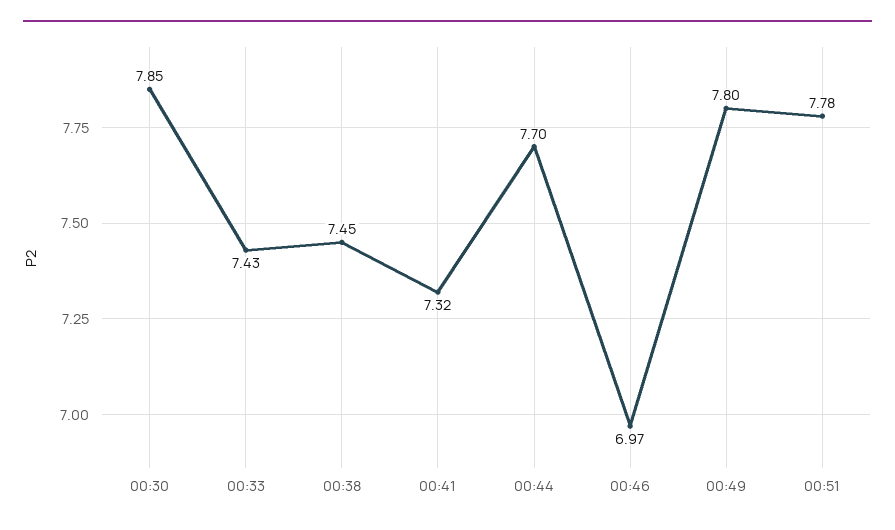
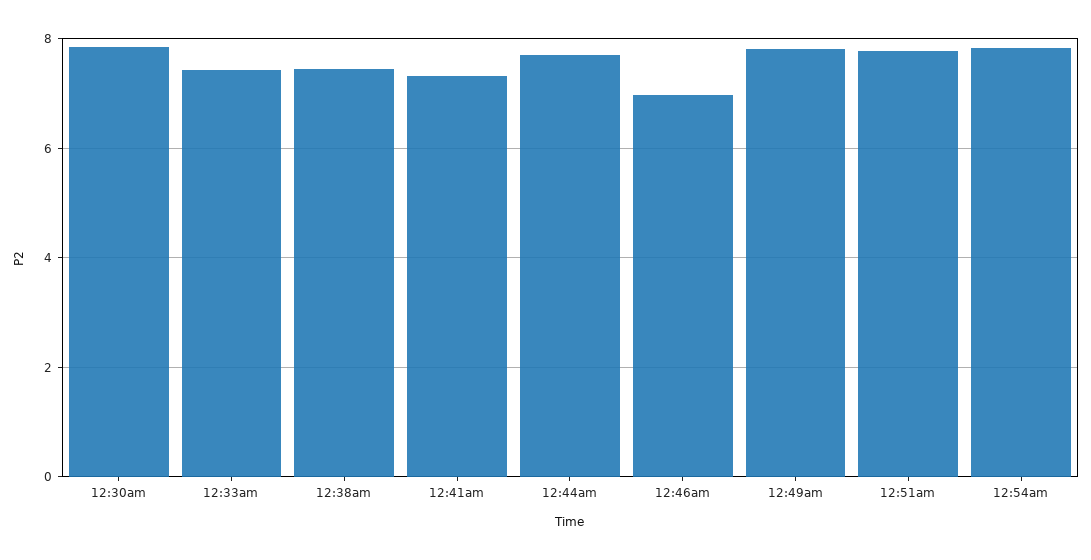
12:54am: none -> 7.8

